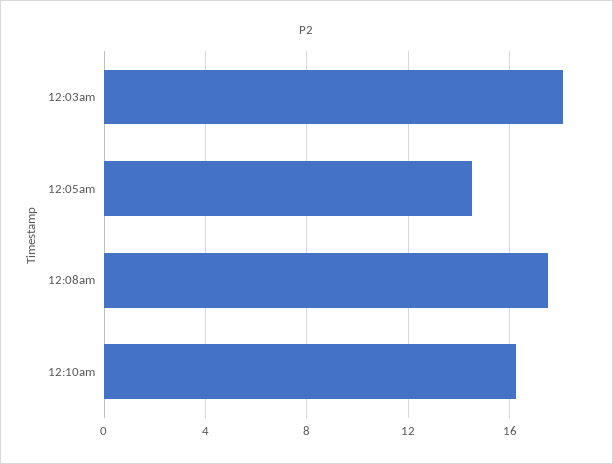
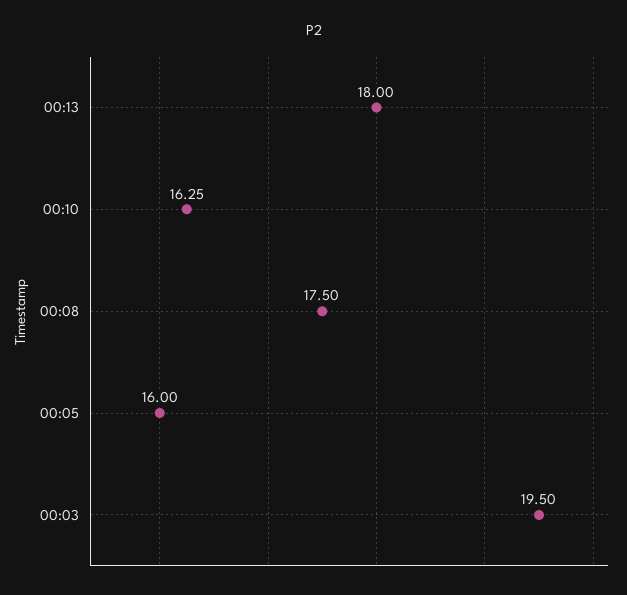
12:03am: 18 -> 19.5
12:05am: 14.5 -> 16
00:13: none -> 18

